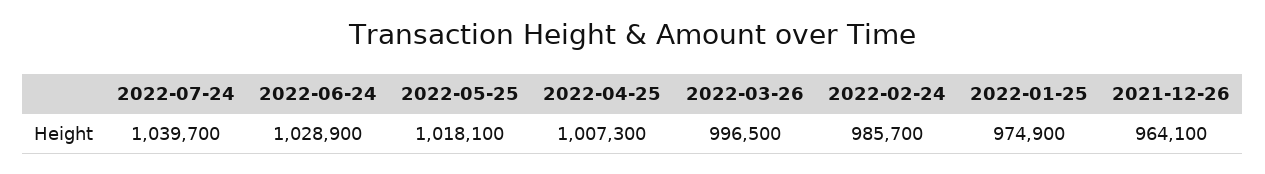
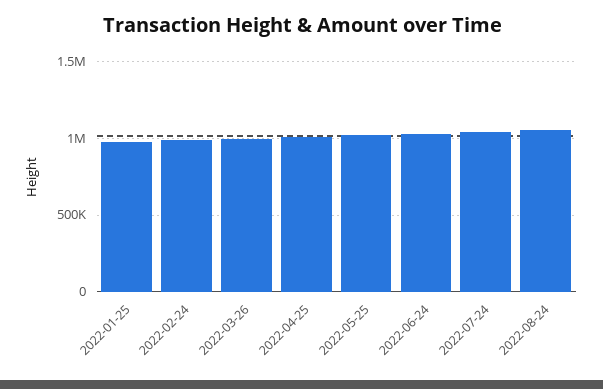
2021-12-26: 964100 -> none
2022-08-24: none -> 1050000

